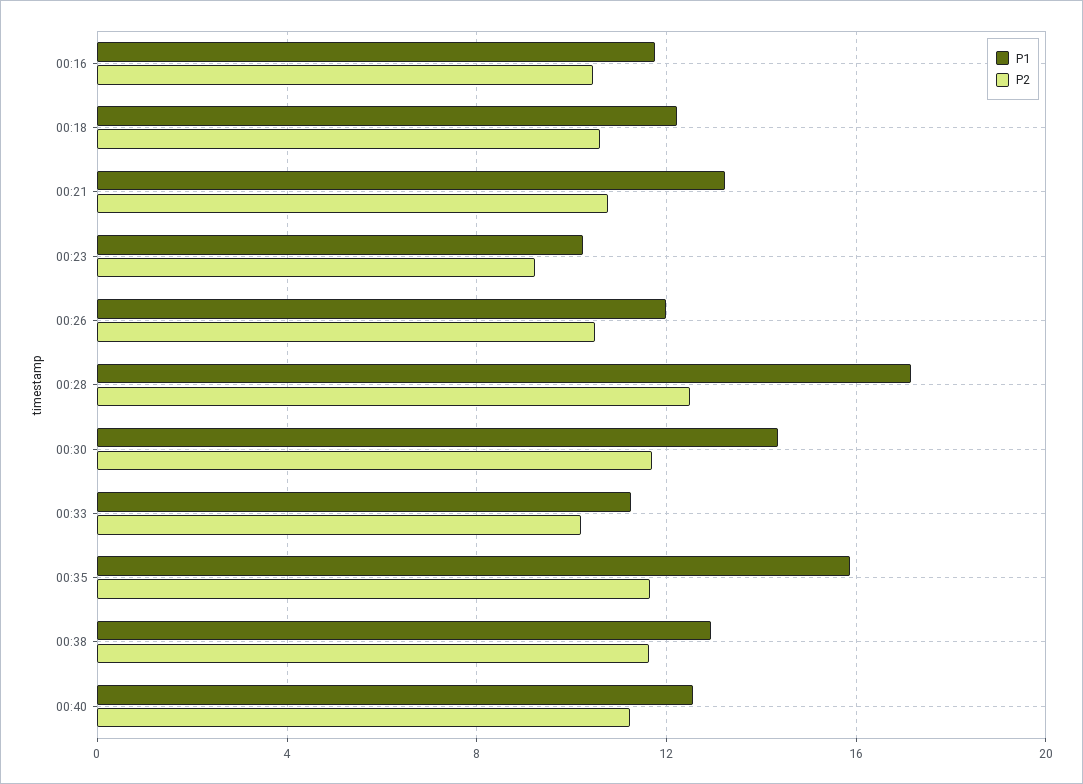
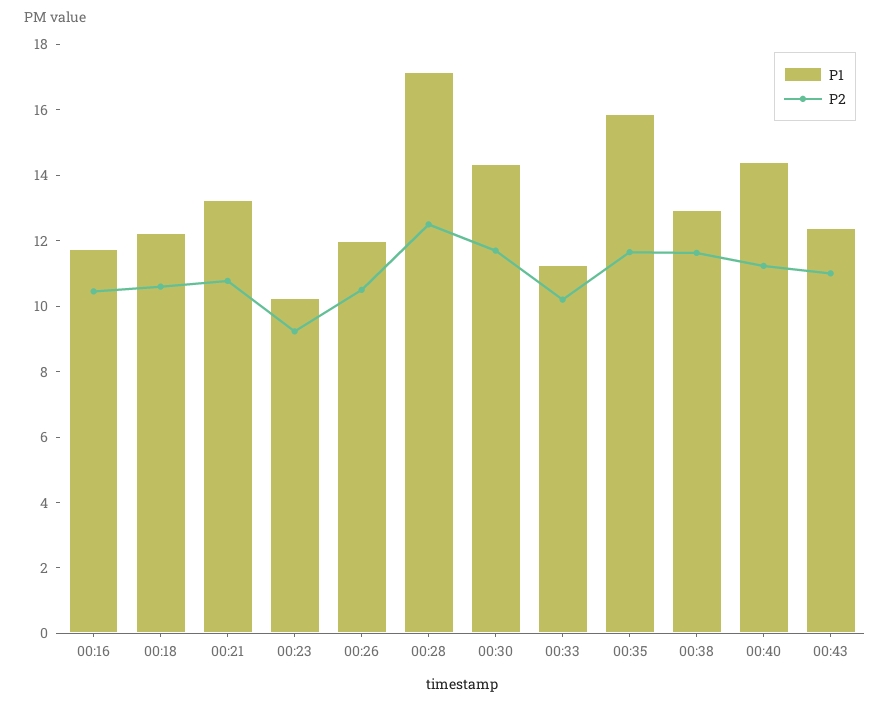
P1, 00:40: 12.5 -> 14.5
P1, 00:43: none -> 12.5
P2, 00:43: none -> 11

